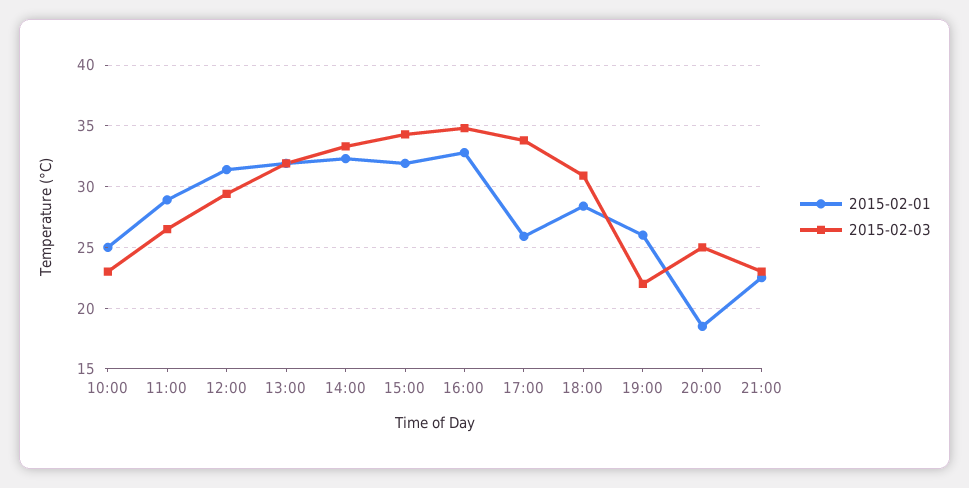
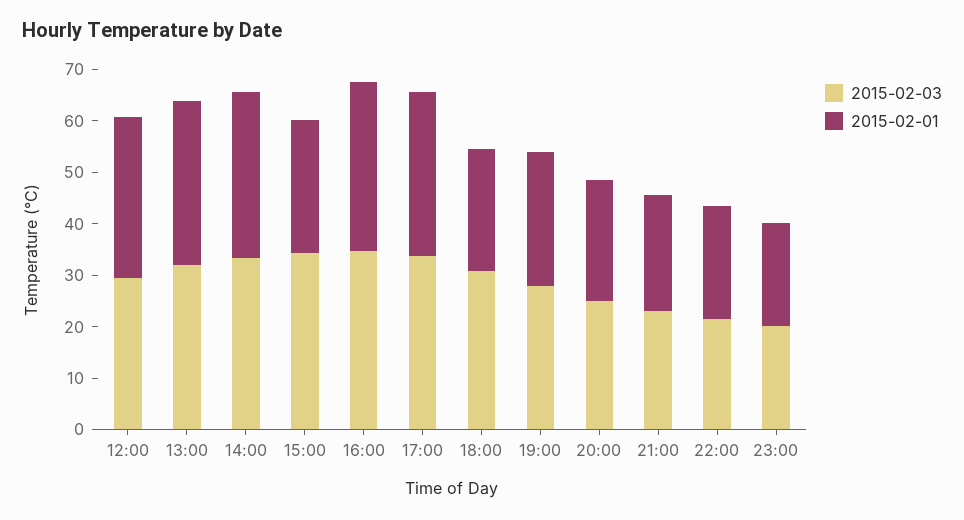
2015-02-01, 10:00: 25 -> none
2015-02-03, 10:00: 23 -> none
2015-02-01, 11:00: 29 -> none
2015-02-03, 11:00: 26.5 -> none
2015-02-01, 15:00: 32 -> 26
2015-02-01, 17:00: 26 -> 32
2015-02-01, 18:00: 28.5 -> 24
2015-02-03, 19:00: 22 -> 28
2015-02-01, 20:00: 18.5 -> 24
2015-02-03, 22:00: none -> 22
2015-02-01, 22:00: none -> 22
2015-02-03, 23:00: none -> 20
2015-02-01, 23:00: none -> 20

